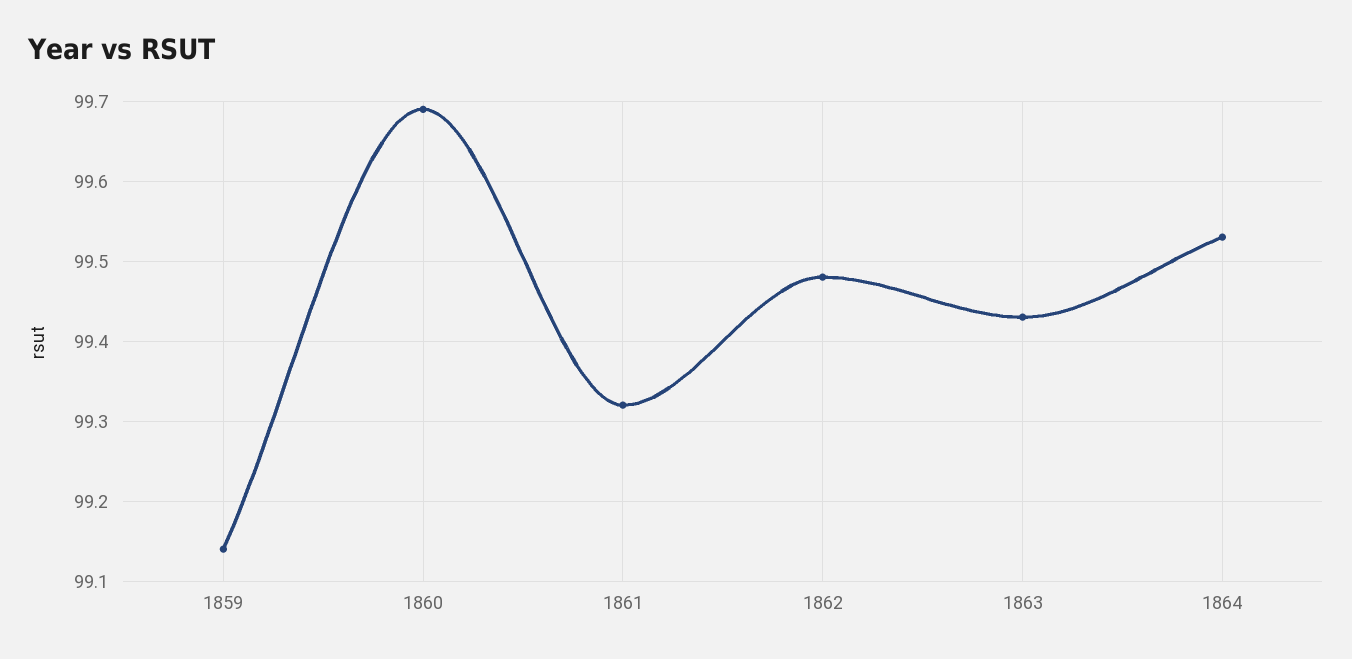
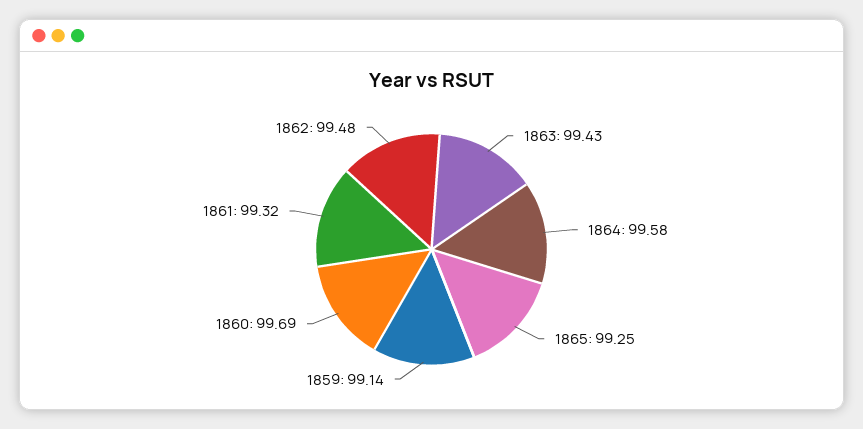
1864: 99.53 -> 99.58
1865: none -> 99.25

